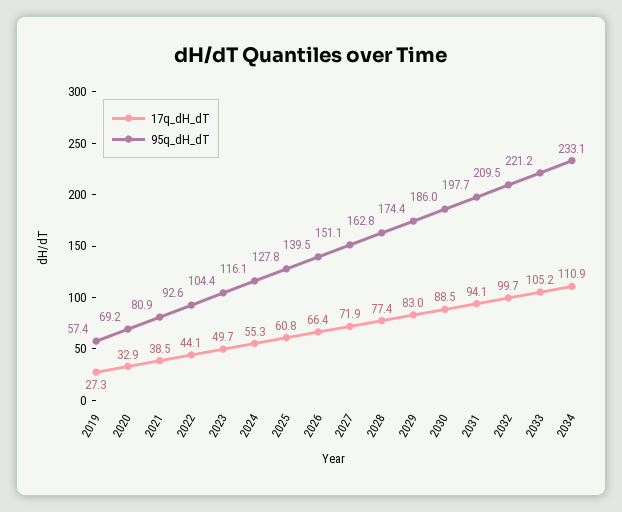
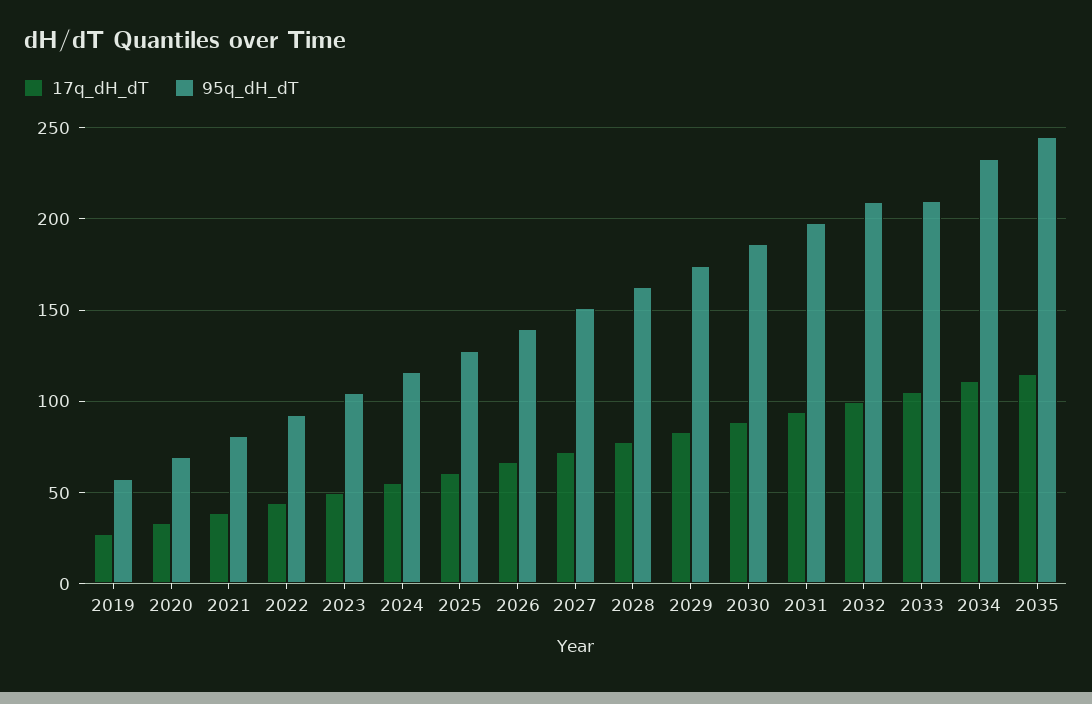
95q_dH_dT, 2033: 221.2 -> 210
17q_dH_dT, 2035: none -> 115
95q_dH_dT, 2035: none -> 245

